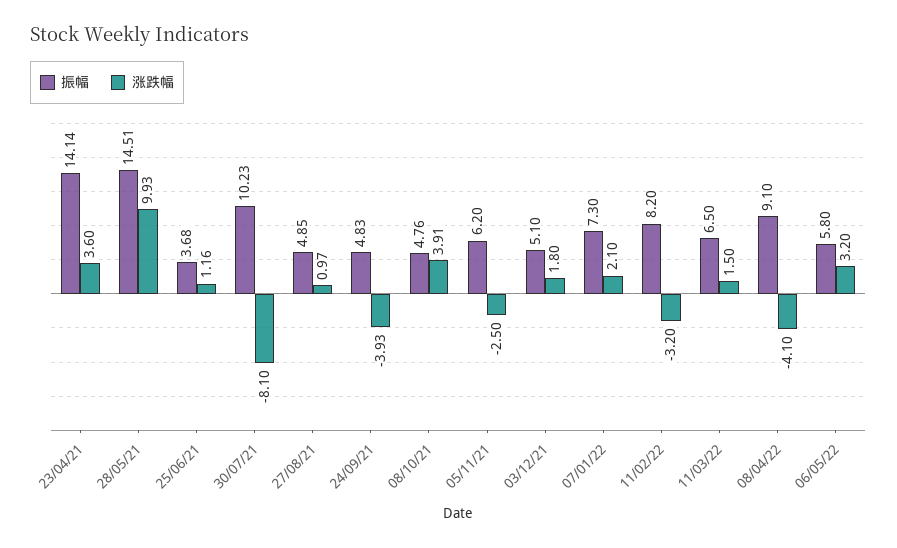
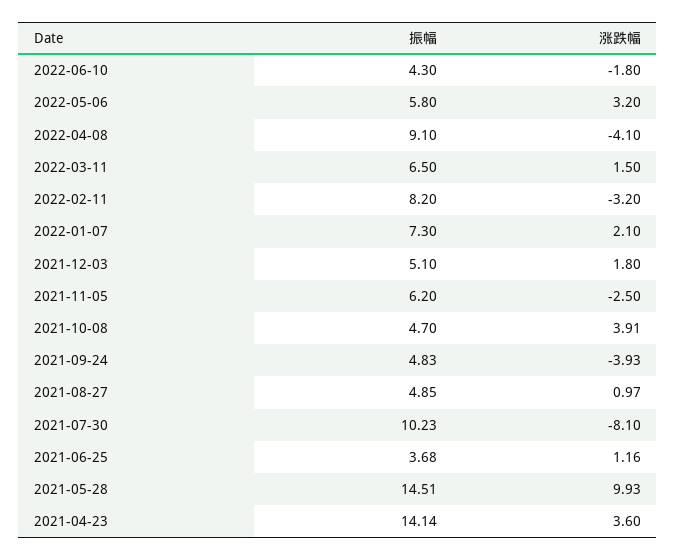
振幅, 08/10/21: 4.76 -> 4.7
振幅, 2022-06-10: none -> 4.3
涨跌幅, 2022-06-10: none -> -1.8

